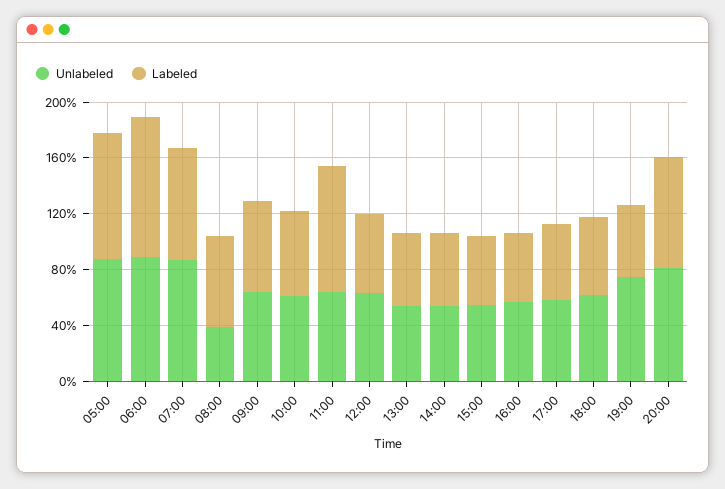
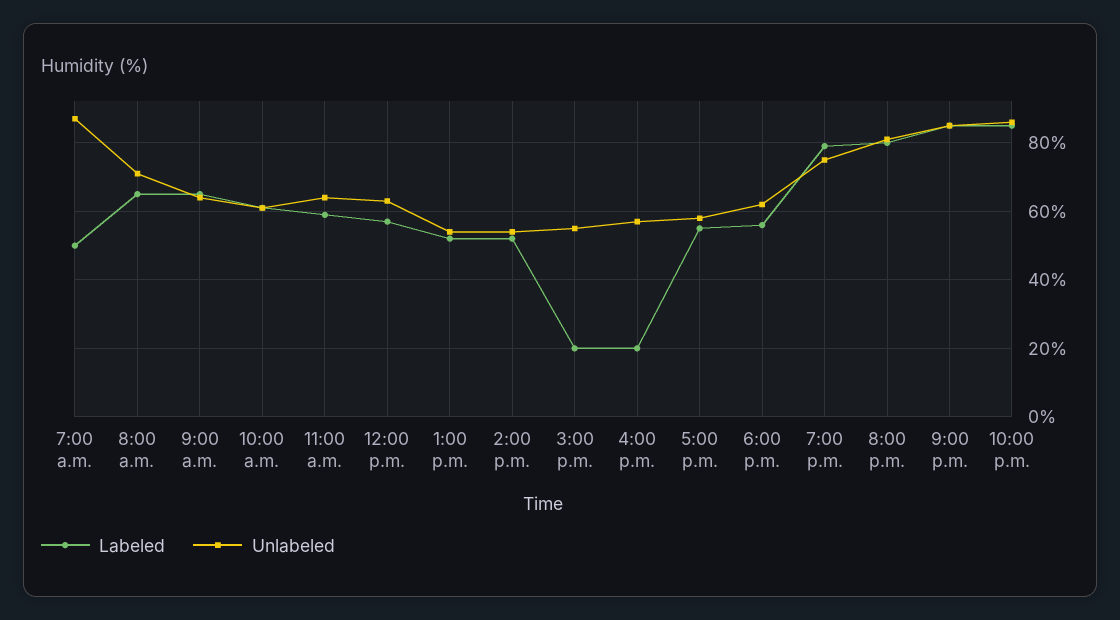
Unlabeled, 05:00: 90 -> none
Labeled, 05:00: 90 -> none
Unlabeled, 06:00: 90 -> none
Labeled, 06:00: 100 -> none
Labeled, 07:00: 80 -> 50
Unlabeled, 08:00: 40 -> 70
Labeled, 11:00: 90 -> 60
Labeled, 15:00: 50 -> 20
Labeled, 16:00: 50 -> 20
Labeled, 19:00: 50 -> 80
Labeled, 9:00 p.m.: none -> 85
Unlabeled, 9:00 p.m.: none -> 85
Labeled, 10:00 p.m.: none -> 85
Unlabeled, 10:00 p.m.: none -> 85

